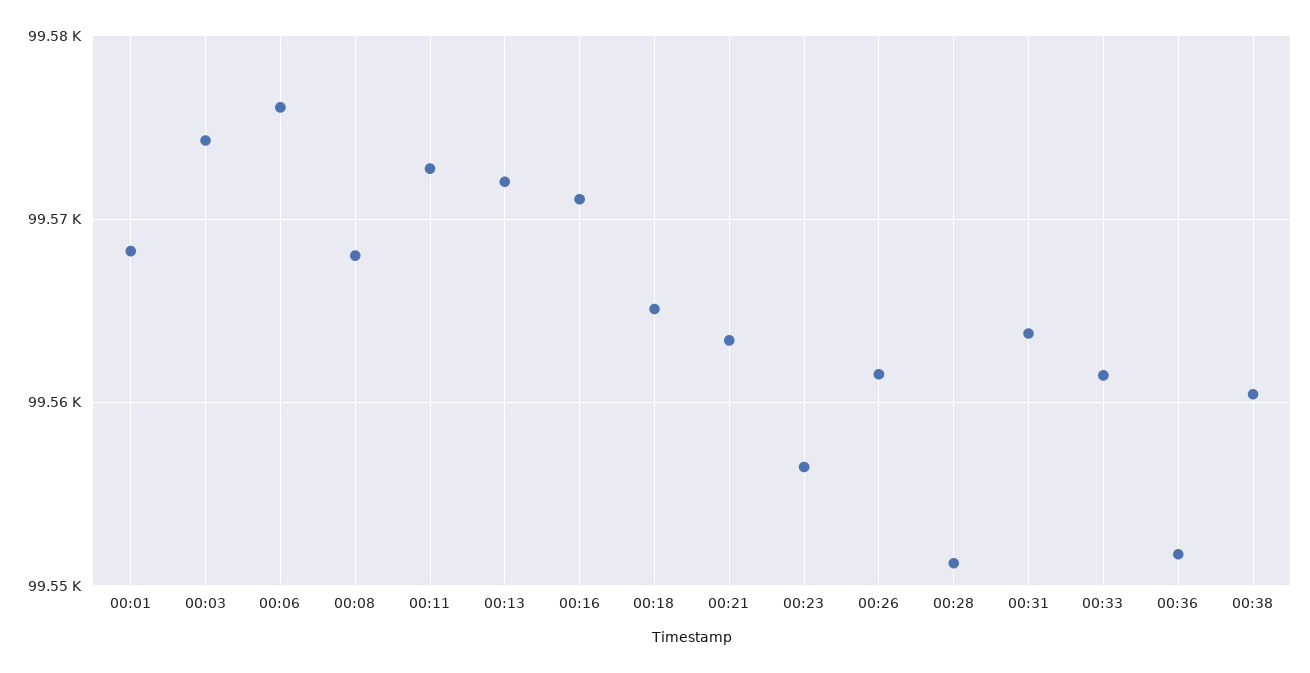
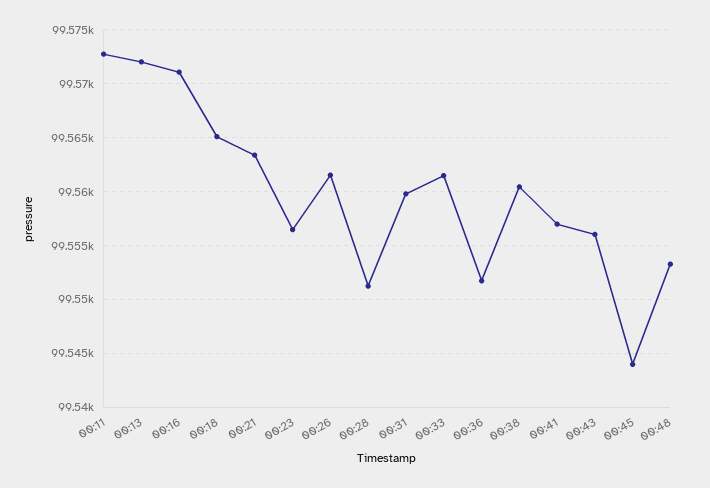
00:01: 99568 -> none
00:03: 99574 -> none
00:06: 99576 -> none
00:08: 99568 -> none
00:31: 99564 -> 99560
00:41: none -> 99557
00:43: none -> 99556
00:45: none -> 99544
00:48: none -> 99553

